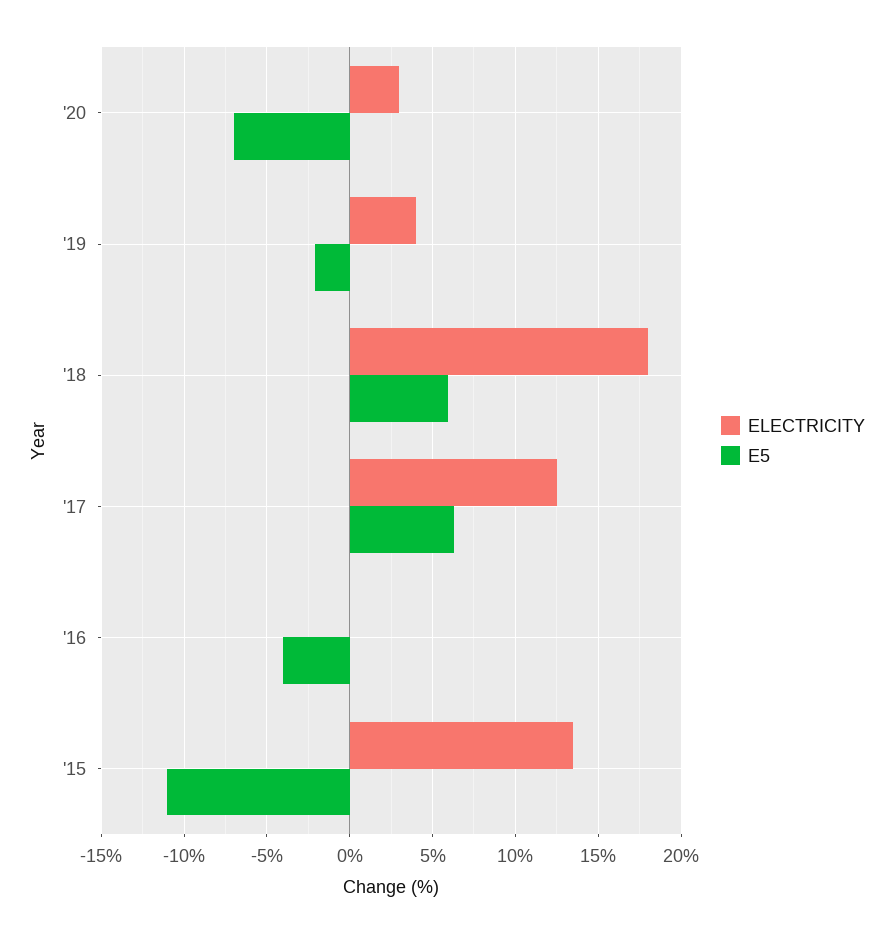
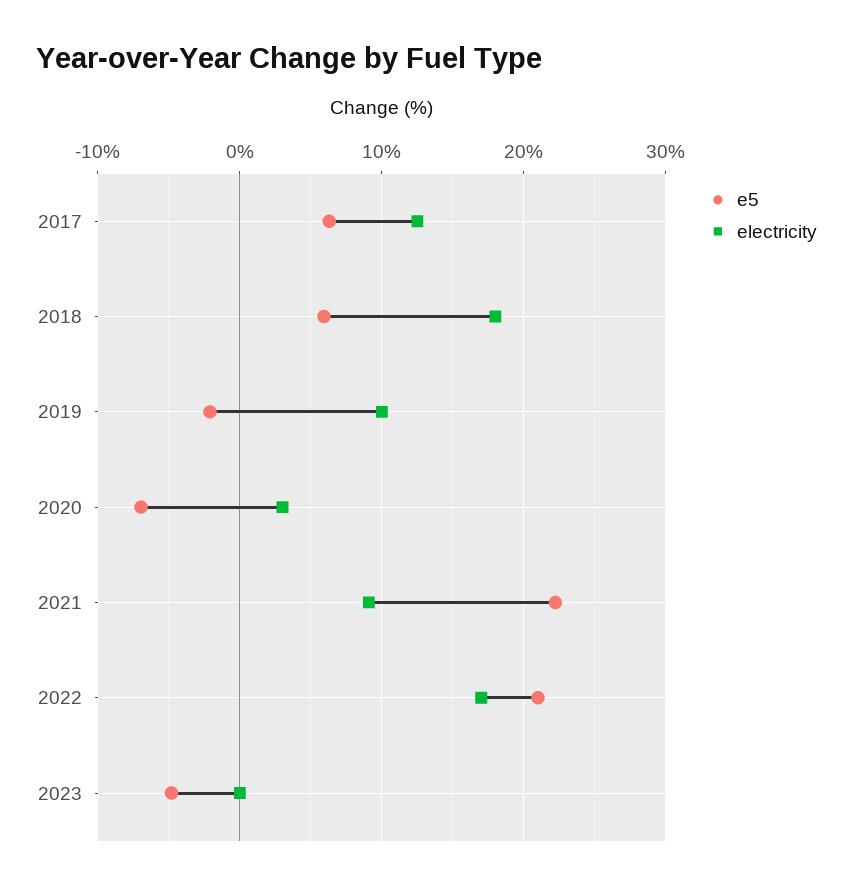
ELECTRICITY, '19: 4 -> 10
ELECTRICITY, '16: 0 -> none
E5, '16: -4 -> none
ELECTRICITY, '15: 13.5 -> none
E5, '15: -11 -> none
E5, 2021: none -> 22
ELECTRICITY, 2021: none -> 9
E5, 2022: none -> 21
ELECTRICITY, 2022: none -> 17
E5, 2023: none -> -5
ELECTRICITY, 2023: none -> 0

